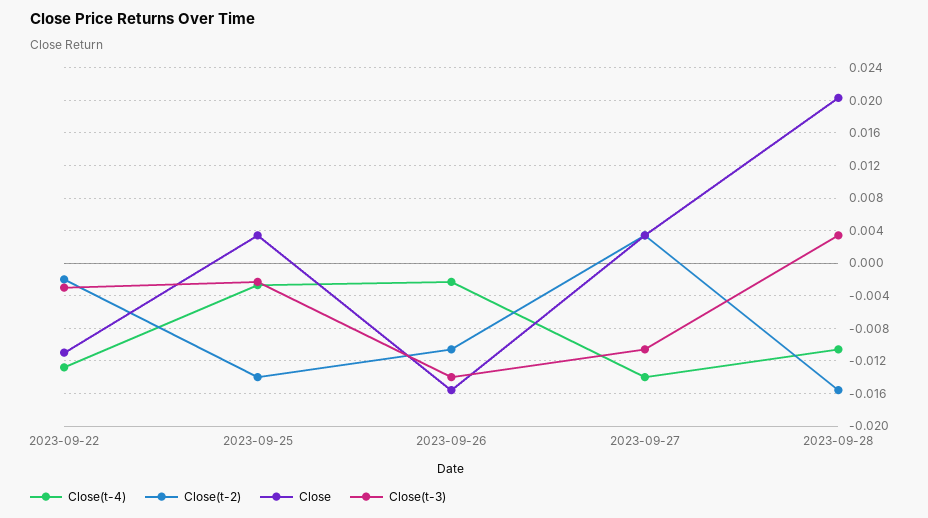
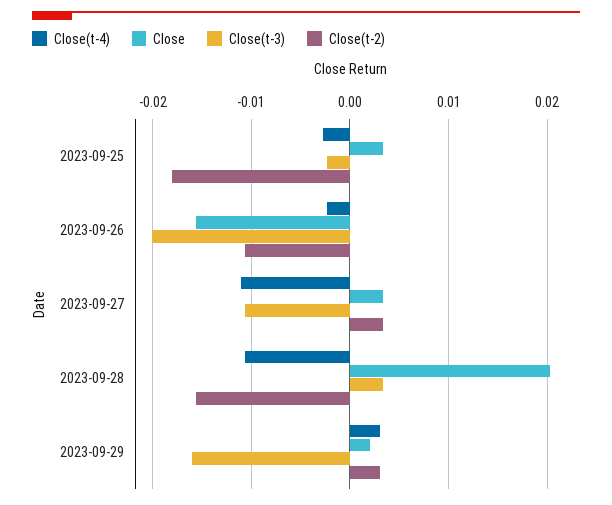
Close(t-4), 2023-09-22: -0.013 -> none
Close(t-2), 2023-09-22: -0.002 -> none
Close, 2023-09-22: -0.011 -> none
Close(t-3), 2023-09-22: -0.003 -> none
Close(t-2), 2023-09-25: -0.014 -> -0.018
Close(t-3), 2023-09-26: -0.014 -> -0.02
Close(t-4), 2023-09-27: -0.014 -> -0.011
Close(t-4), 2023-09-29: none -> 0.003
Close, 2023-09-29: none -> 0.002
Close(t-3), 2023-09-29: none -> -0.016
Close(t-2), 2023-09-29: none -> 0.003

